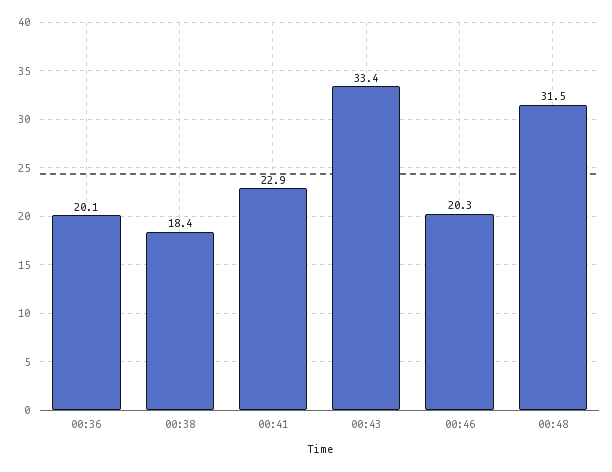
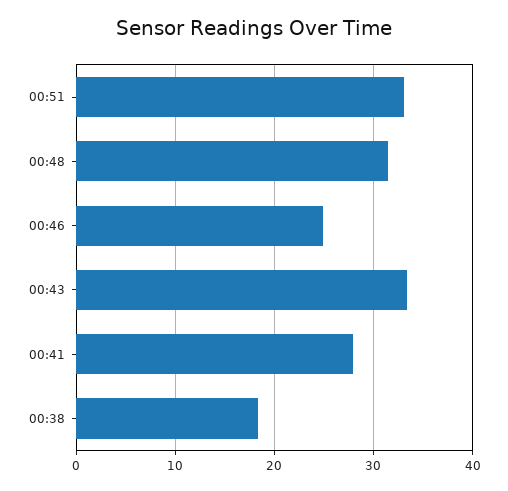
00:36: 20.1 -> none
00:41: 22.9 -> 28
00:46: 20.3 -> 25
00:51: none -> 33

